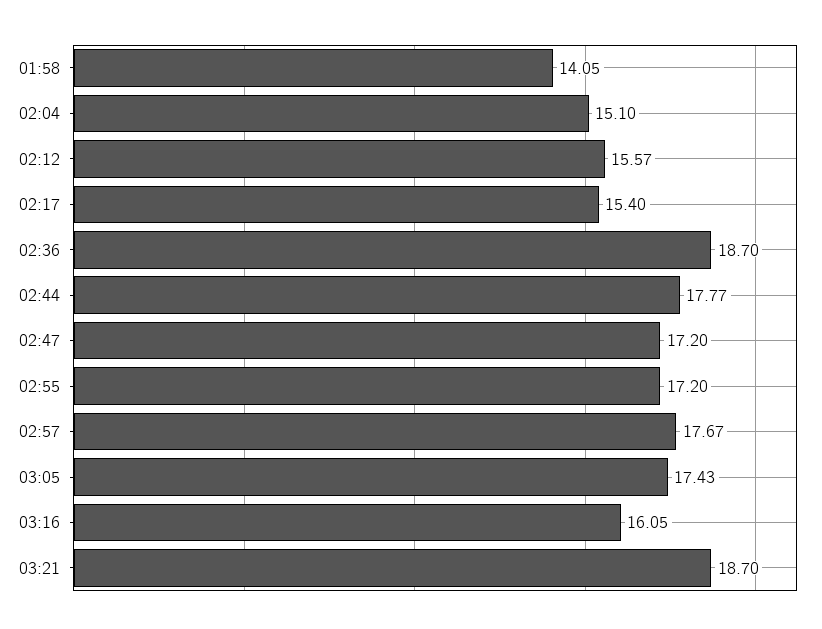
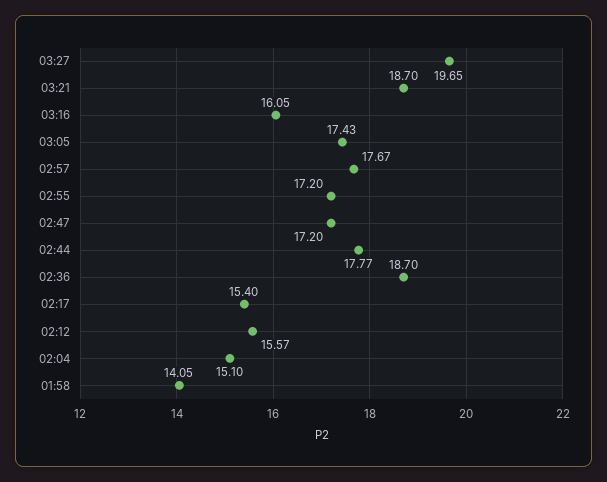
03:27: none -> 19.65

